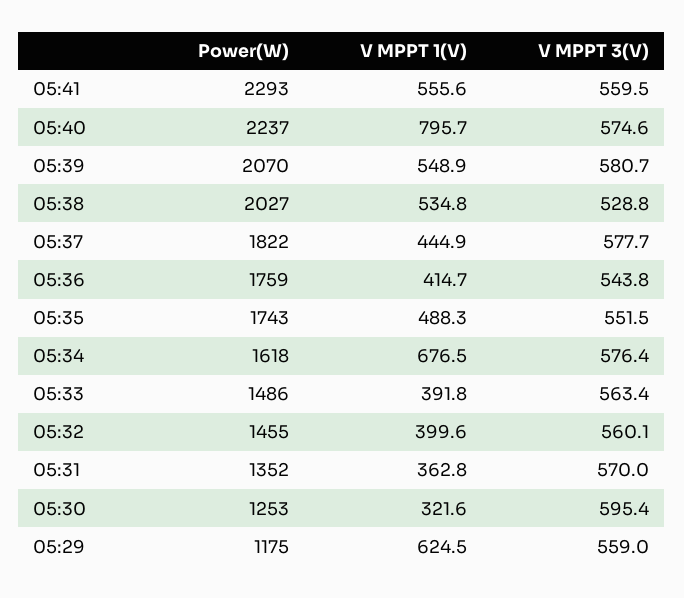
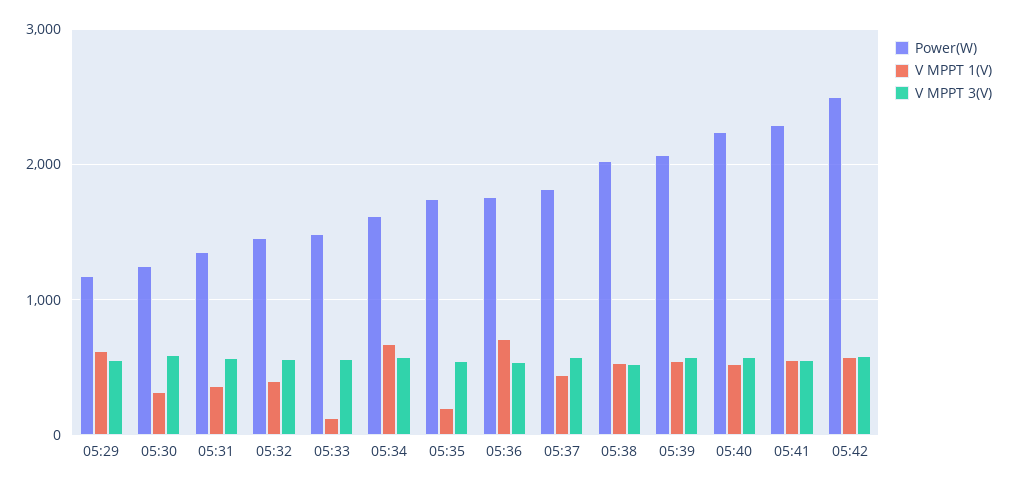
V MPPT 1(V), 05:40: 795.7 -> 500
V MPPT 1(V), 05:36: 414.7 -> 700
V MPPT 1(V), 05:35: 488.3 -> 200
V MPPT 1(V), 05:33: 391.8 -> 100
Power(W), 05:42: none -> 2500
V MPPT 1(V), 05:42: none -> 600
V MPPT 3(V), 05:42: none -> 600

